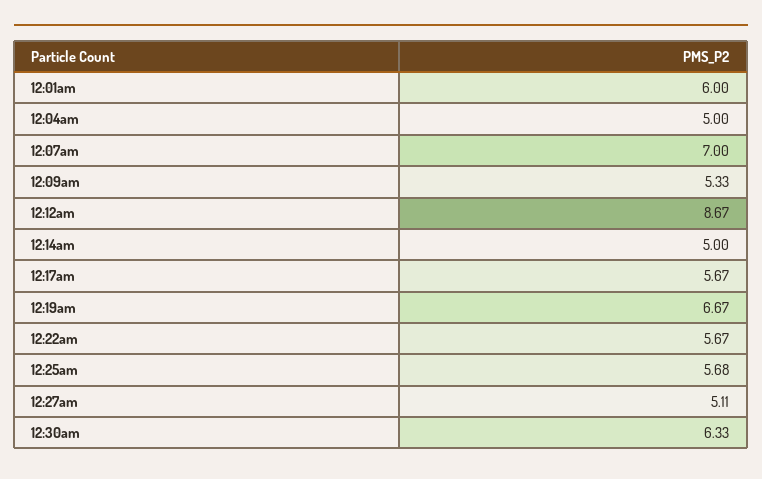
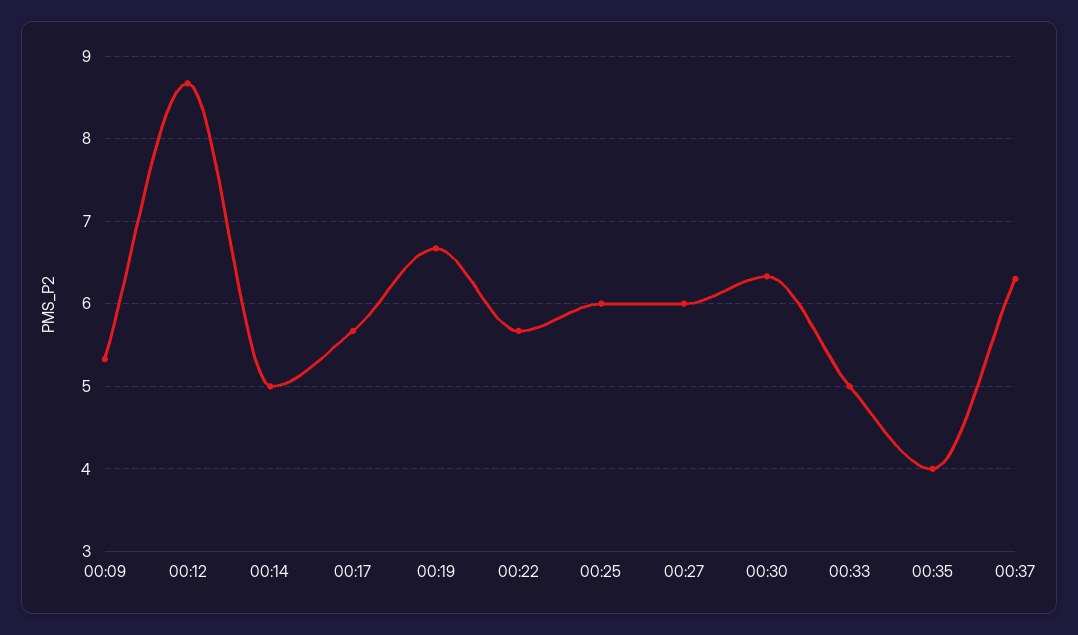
12:01am: 6 -> none
12:04am: 5 -> none
12:07am: 7 -> none
12:25am: 5.68 -> 6
12:27am: 5.11 -> 6
00:33: none -> 5
00:35: none -> 4
00:37: none -> 6.3

